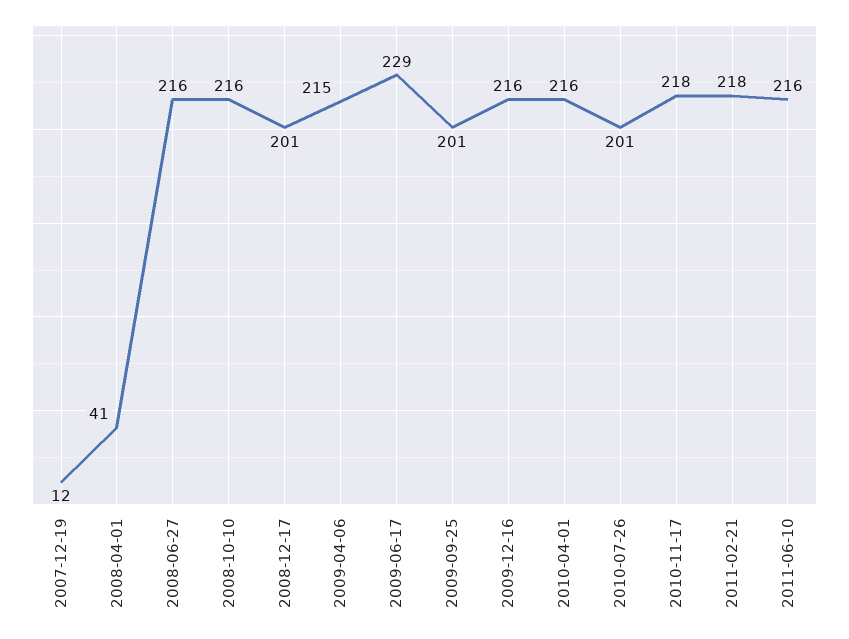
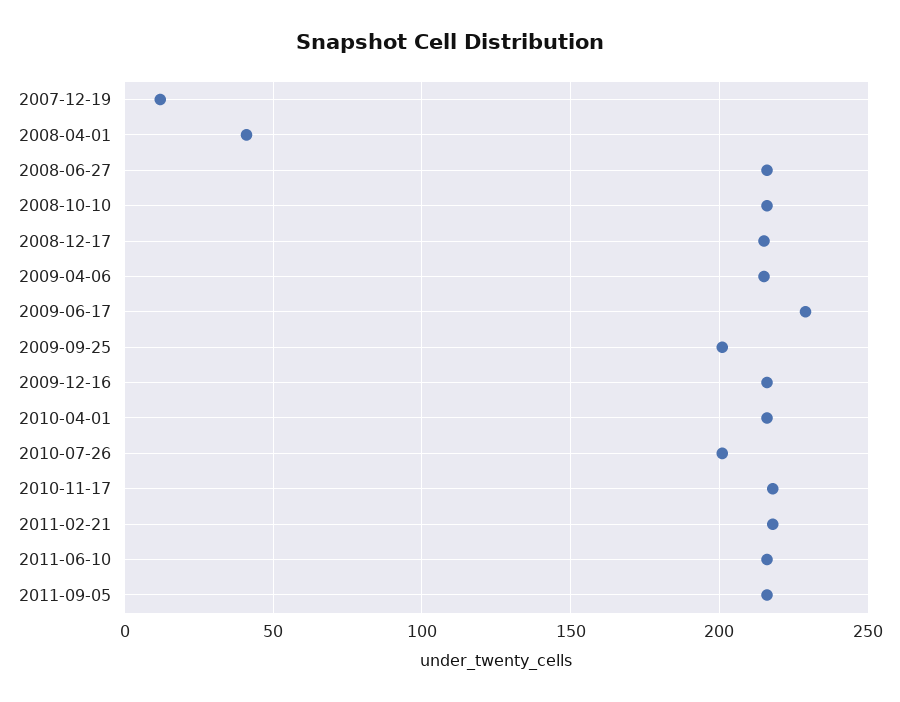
2008-12-17: 201 -> 215
2011-09-05: none -> 215

